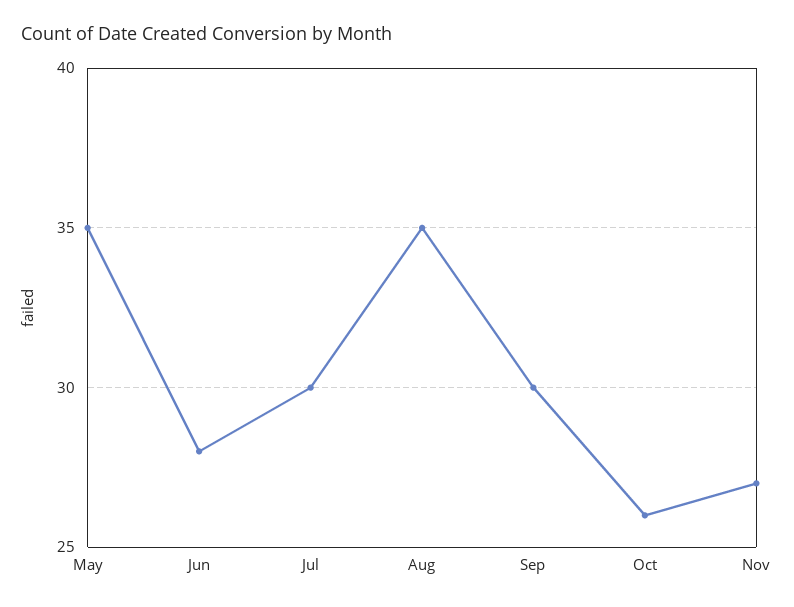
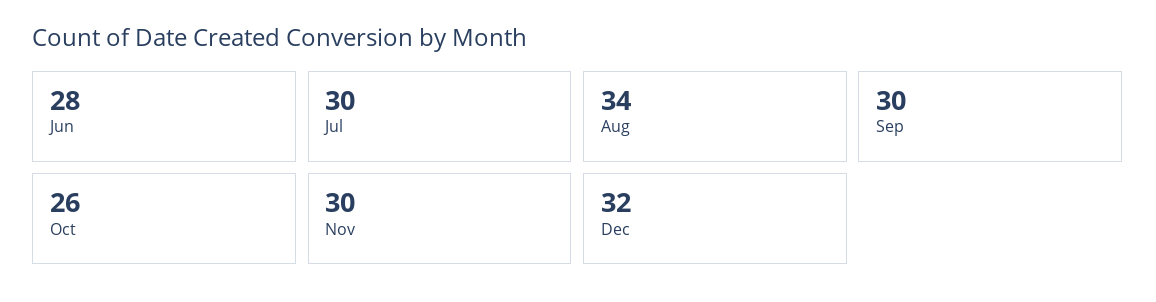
May: 35 -> none
Aug: 35 -> 34
Nov: 27 -> 30
Dec: none -> 32

